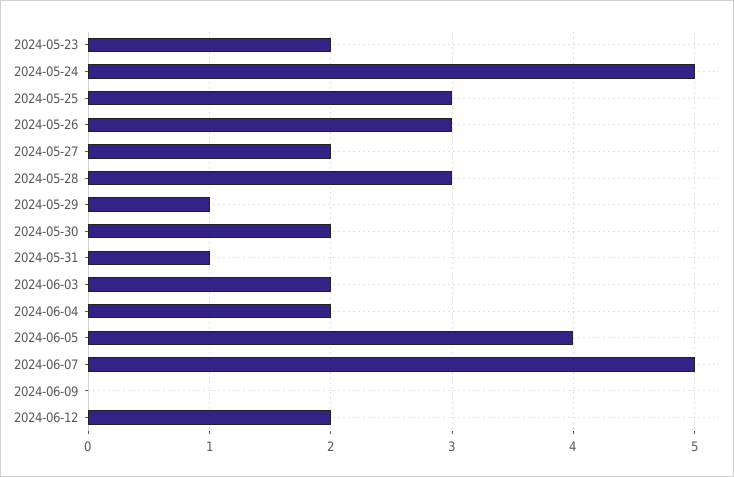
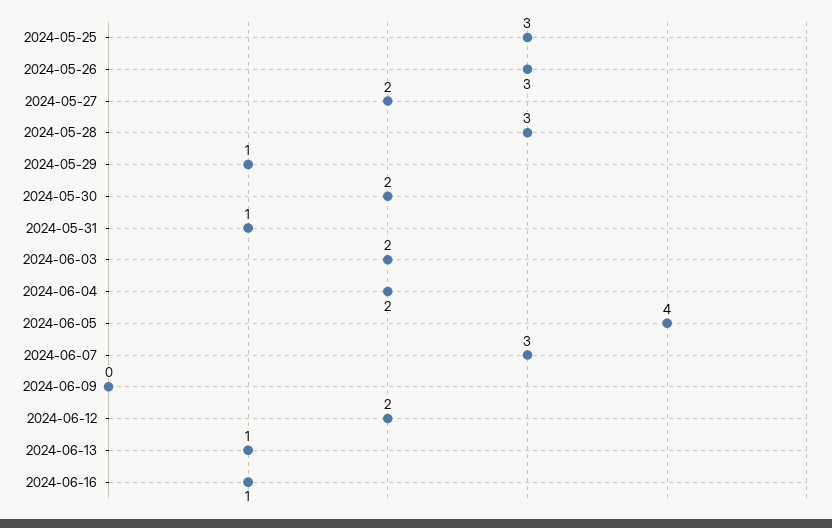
2024-05-23: 2 -> none
2024-05-24: 5 -> none
2024-06-07: 5 -> 3
2024-06-13: none -> 1
2024-06-16: none -> 1

